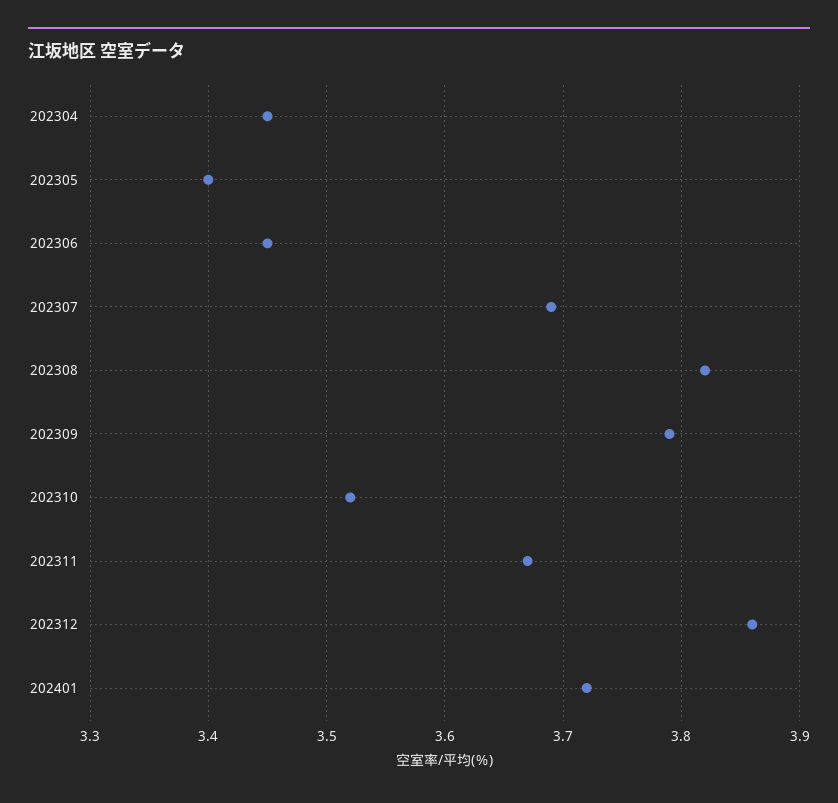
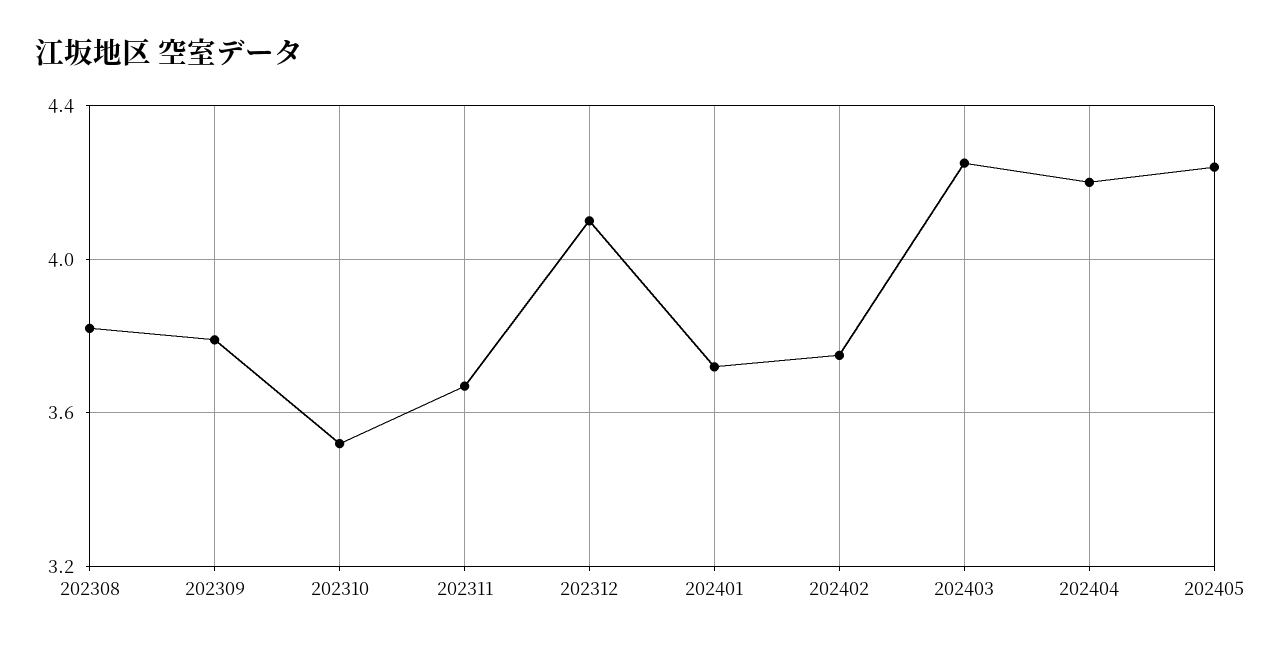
202304: 3.45 -> none
202305: 3.4 -> none
202306: 3.45 -> none
202307: 3.69 -> none
202312: 3.86 -> 4.1
202402: none -> 3.75
202403: none -> 4.25
202404: none -> 4.2
202405: none -> 4.25

